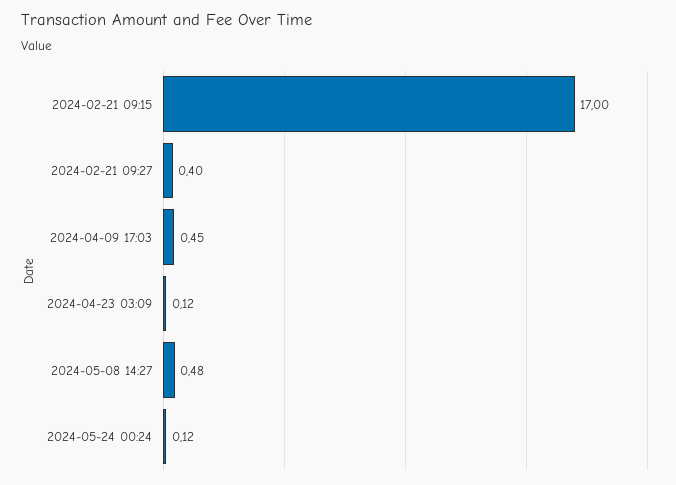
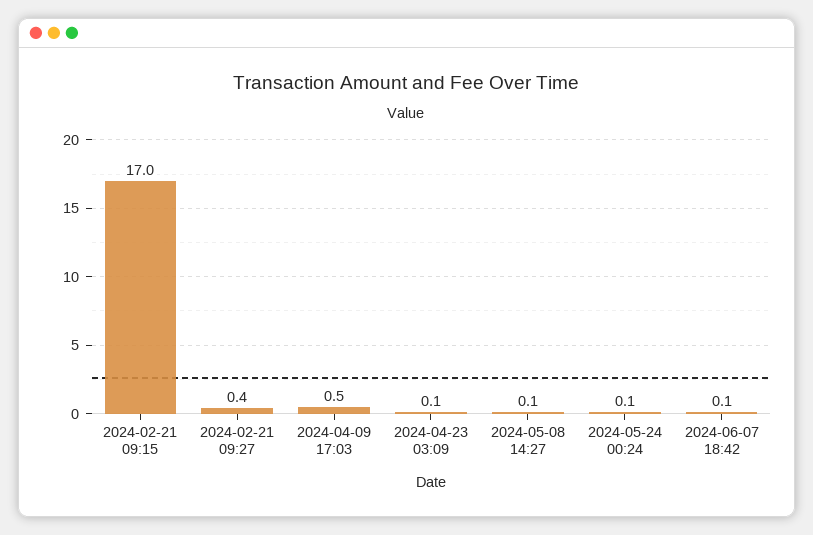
2024-05-08 14:27: 0.48 -> 0.1
2024-06-07 18:42: none -> 0.1

